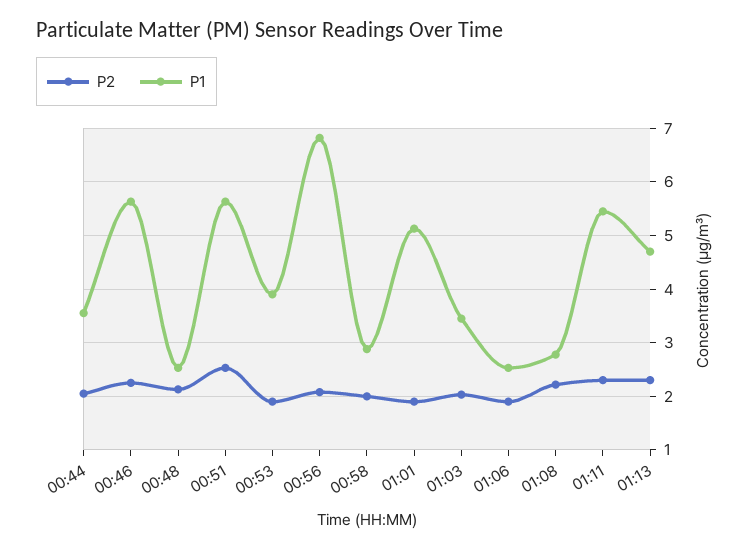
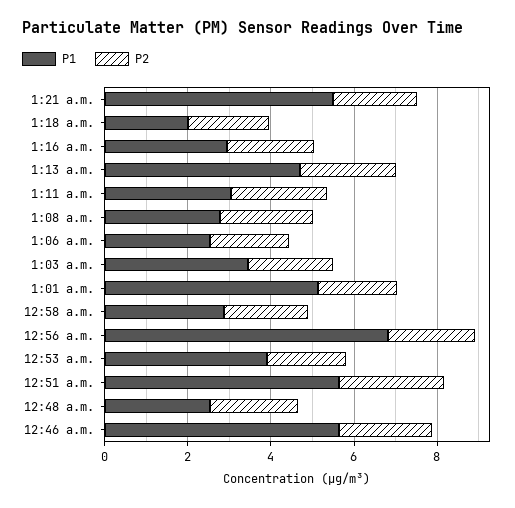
P2, 00:44: 2 -> none
P1, 00:44: 3.6 -> none
P1, 01:11: 5.4 -> 3
P1, 1:21 a.m.: none -> 5.5
P2, 1:21 a.m.: none -> 2
P1, 1:18 a.m.: none -> 2
P2, 1:18 a.m.: none -> 2
P1, 1:16 a.m.: none -> 3
P2, 1:16 a.m.: none -> 2

